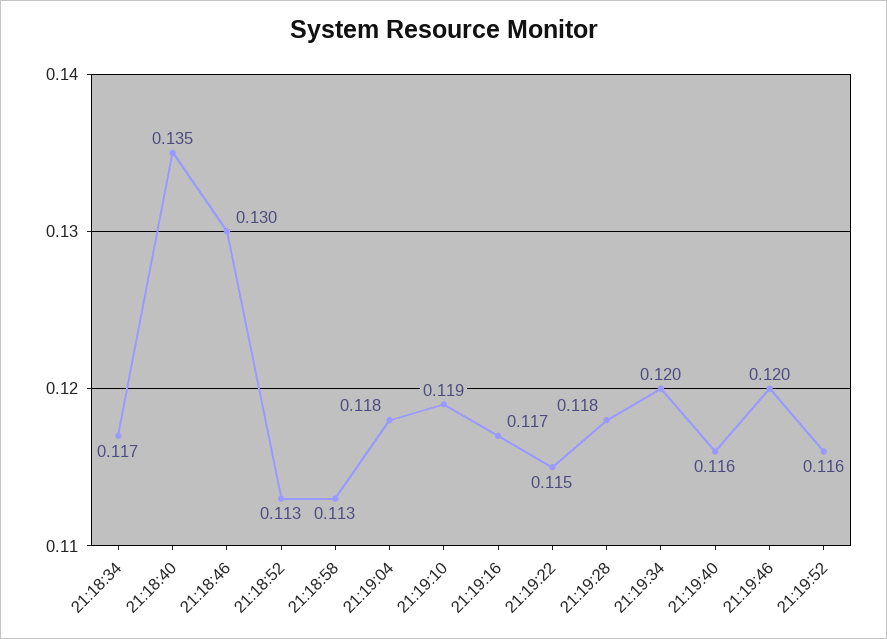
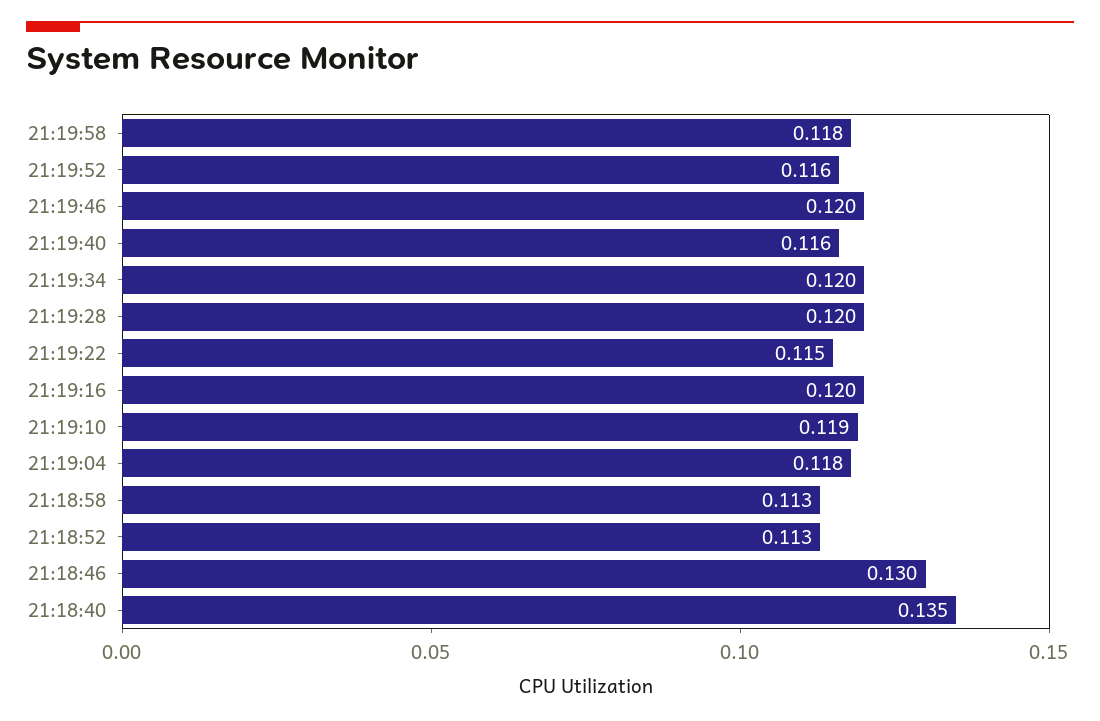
21:18:34: 0.117 -> none
21:19:16: 0.117 -> 0.12
21:19:28: 0.118 -> 0.12
21:19:58: none -> 0.118

